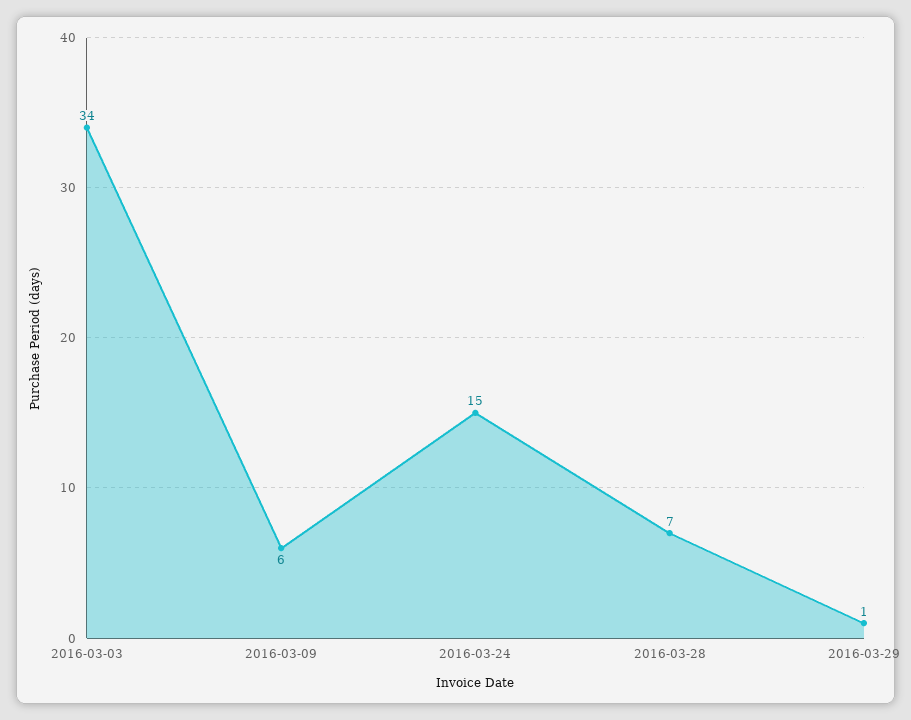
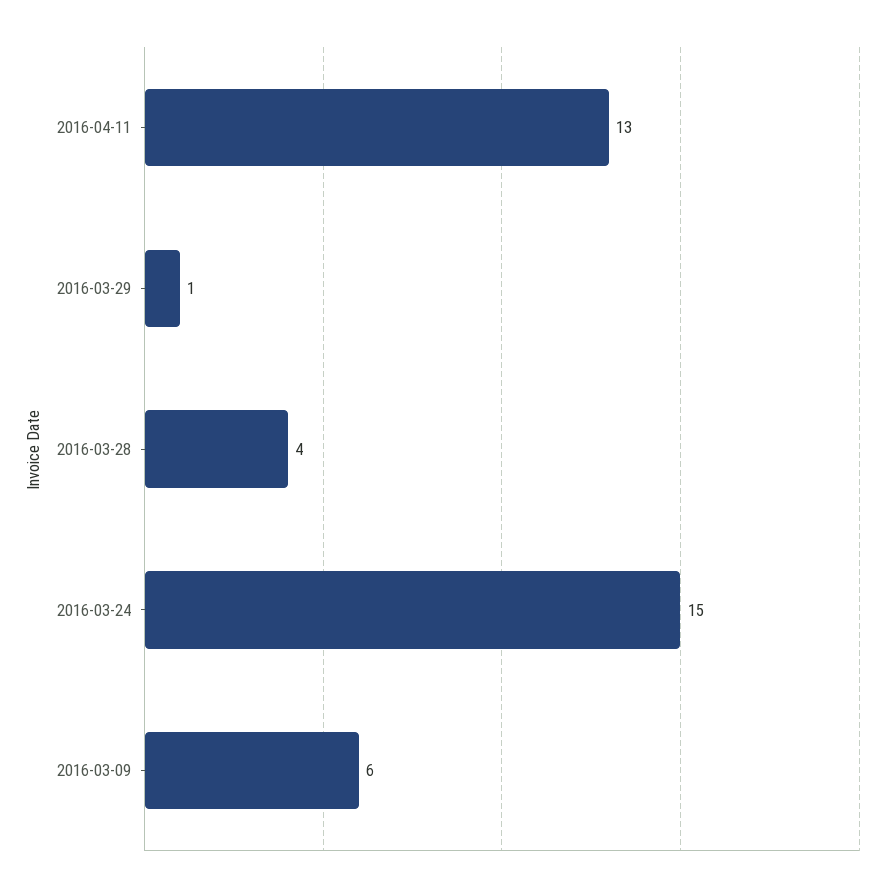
2016-03-03: 34 -> none
2016-03-28: 7 -> 4
2016-04-11: none -> 13

